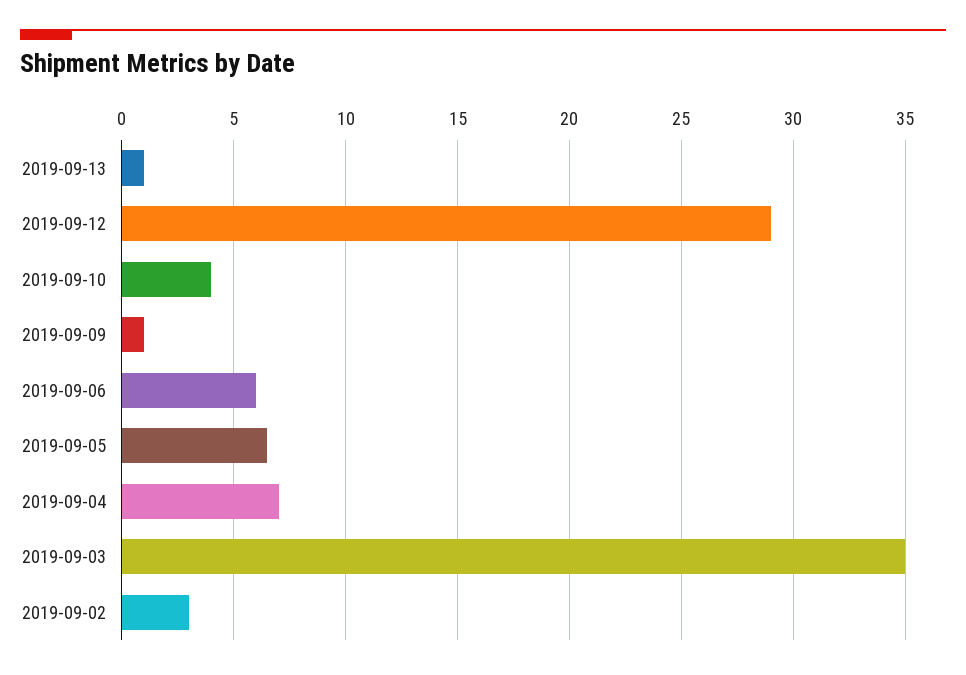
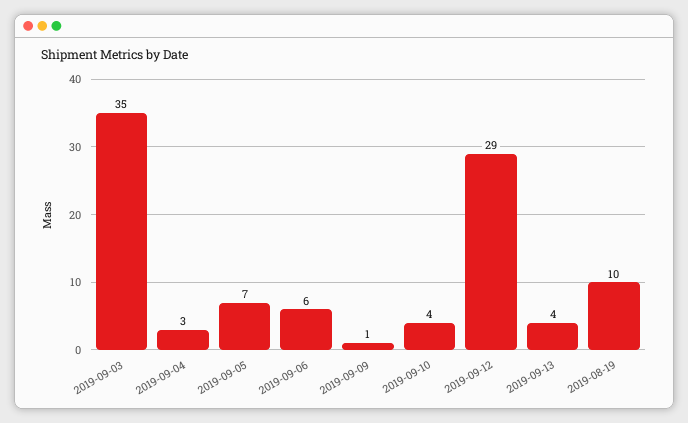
2019-09-13: 1 -> 4
2019-09-04: 7 -> 3
2019-09-02: 3 -> none
2019-08-19: none -> 10

